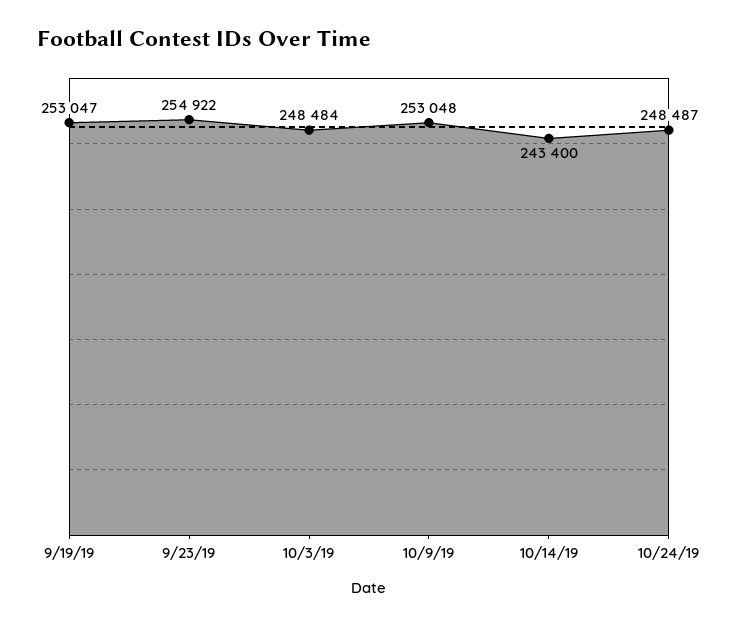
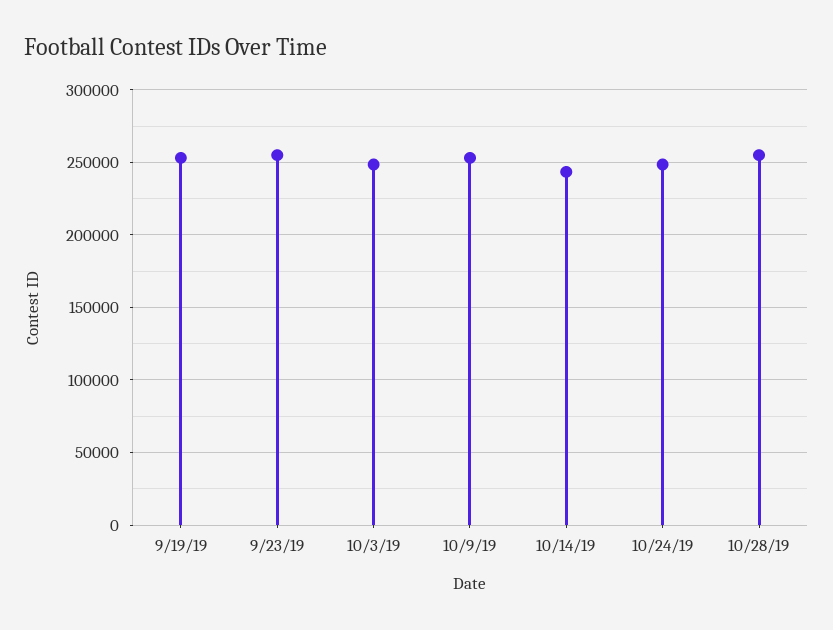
10/28/19: none -> 255000

